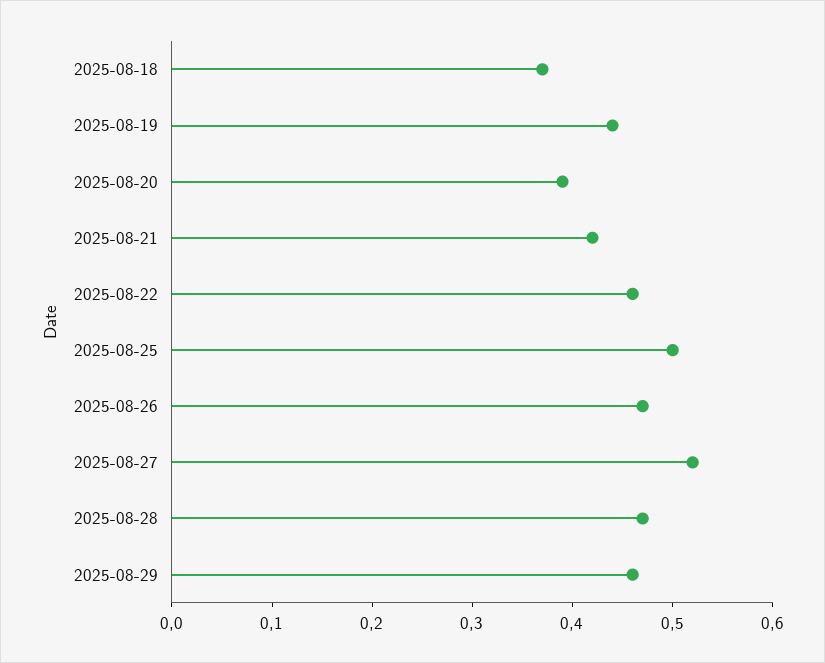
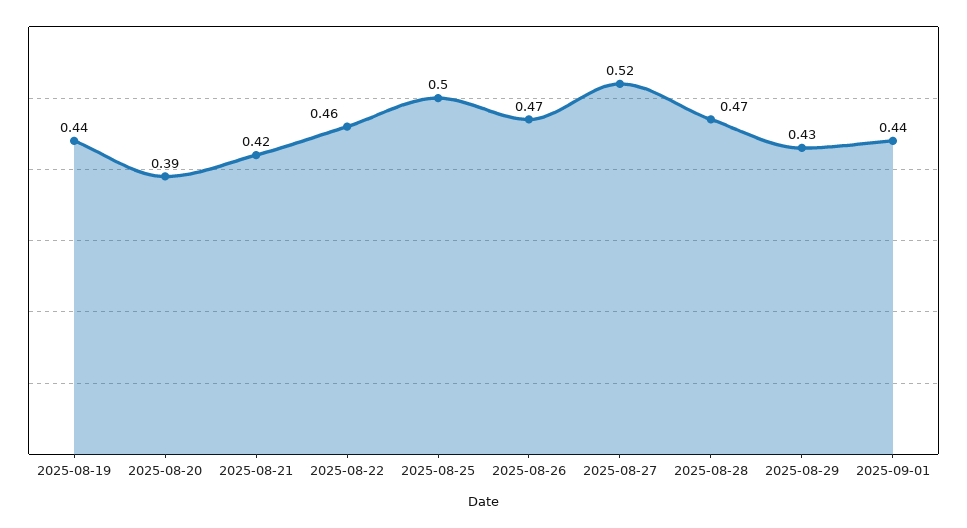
2025-08-18: 0.37 -> none
2025-08-29: 0.46 -> 0.43
2025-09-01: none -> 0.44

